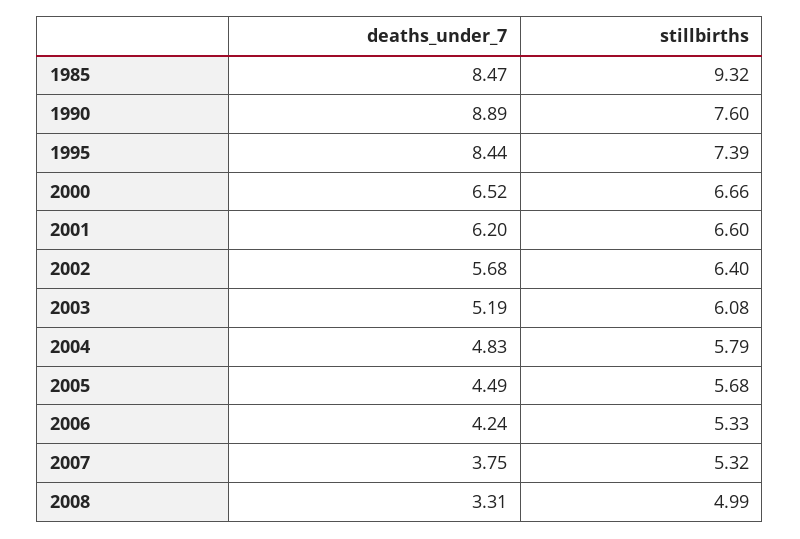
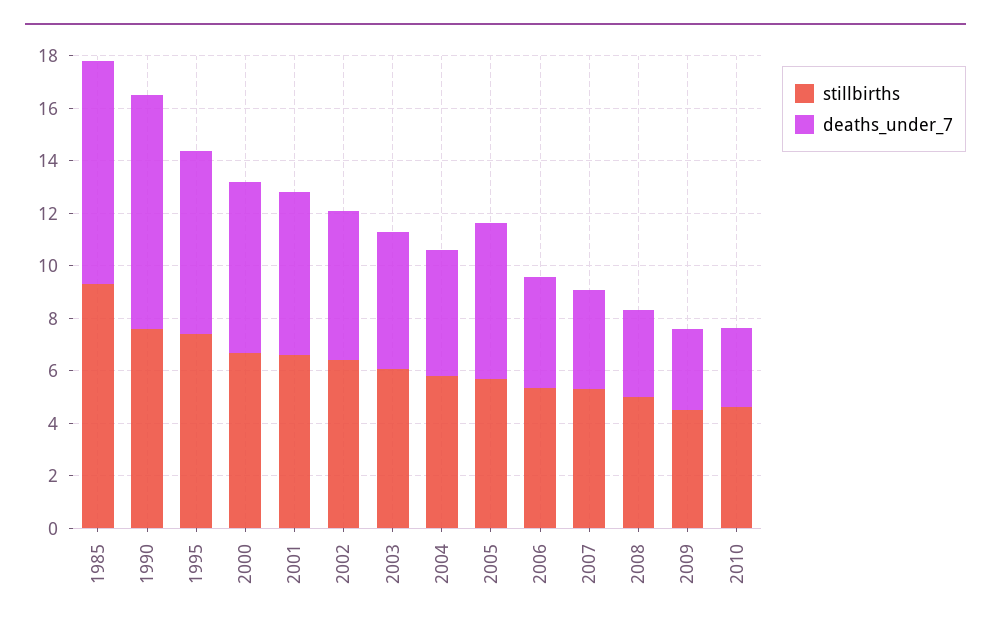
deaths_under_7, 1995: 8.44 -> 7
deaths_under_7, 2005: 4.49 -> 6
stillbirths, 2009: none -> 4.5
deaths_under_7, 2009: none -> 3
stillbirths, 2010: none -> 4.5
deaths_under_7, 2010: none -> 3

